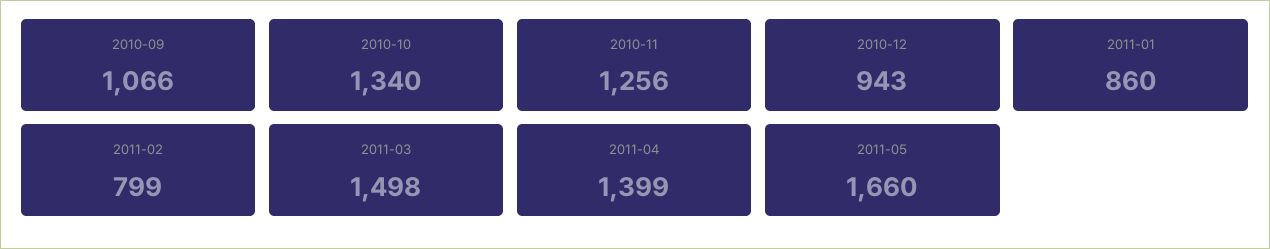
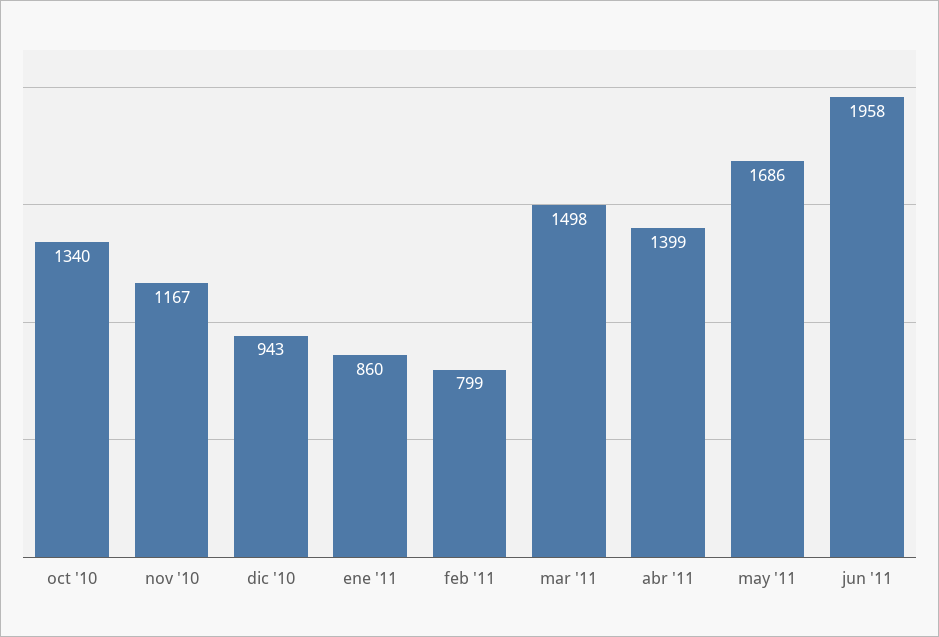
2010-09: 1066 -> none
2010-11: 1256 -> 1167
2011-05: 1660 -> 1686
jun '11: none -> 1958

